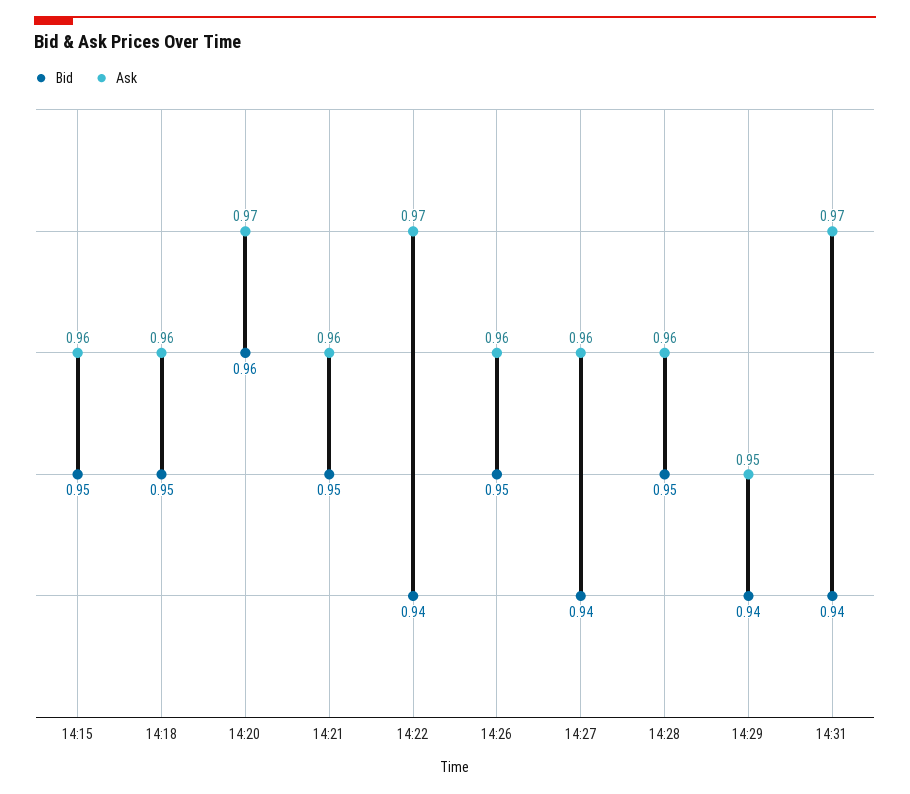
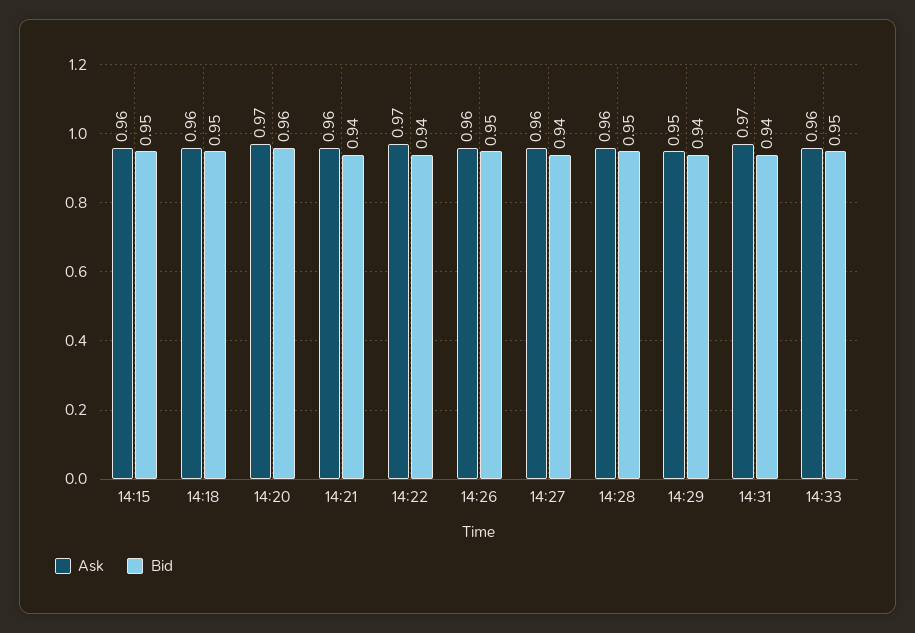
Bid, 14:21: 0.95 -> 0.94
Ask, 14:33: none -> 0.96
Bid, 14:33: none -> 0.95

